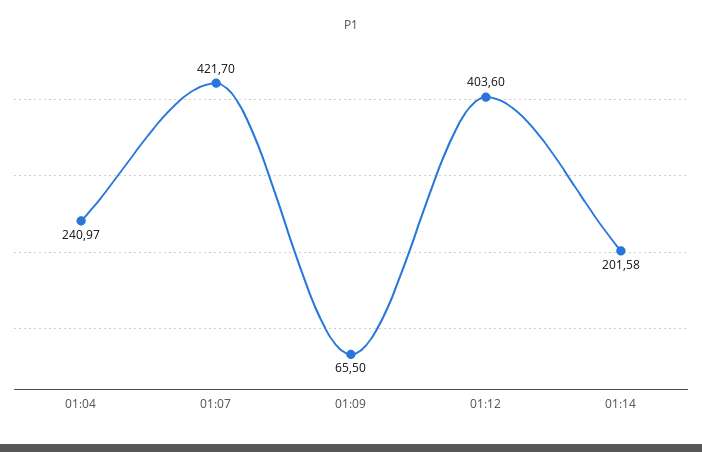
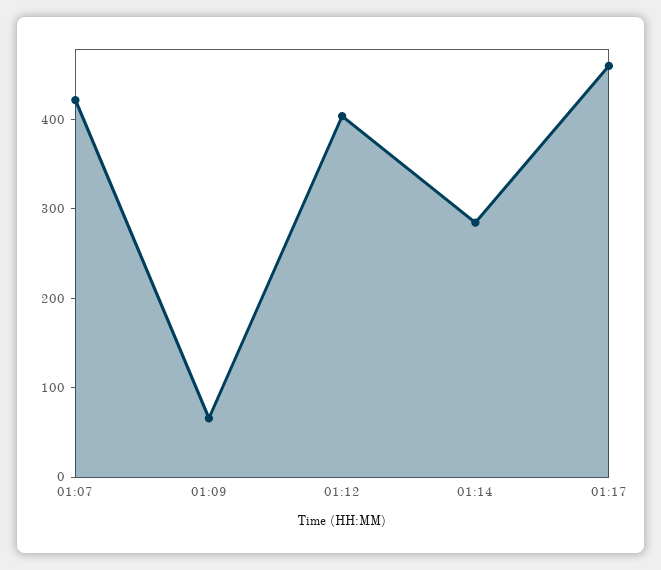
01:04: 240.97 -> none
01:14: 201.58 -> 280
01:17: none -> 460

